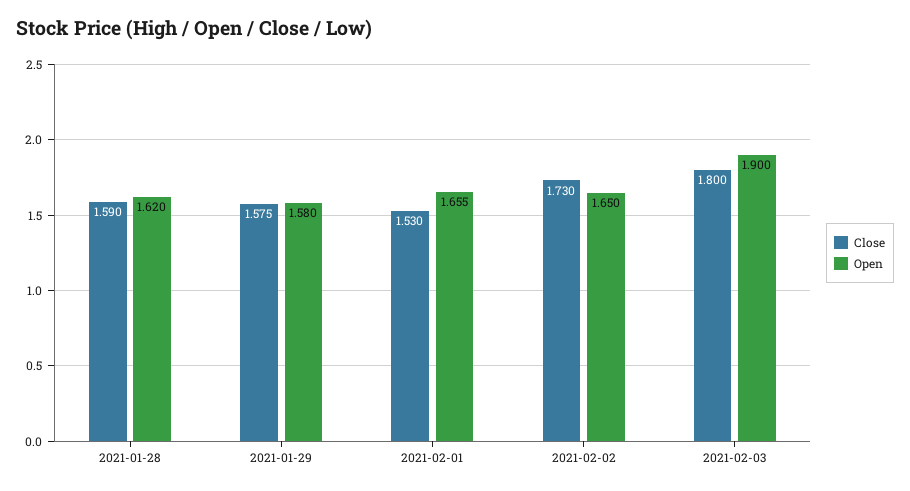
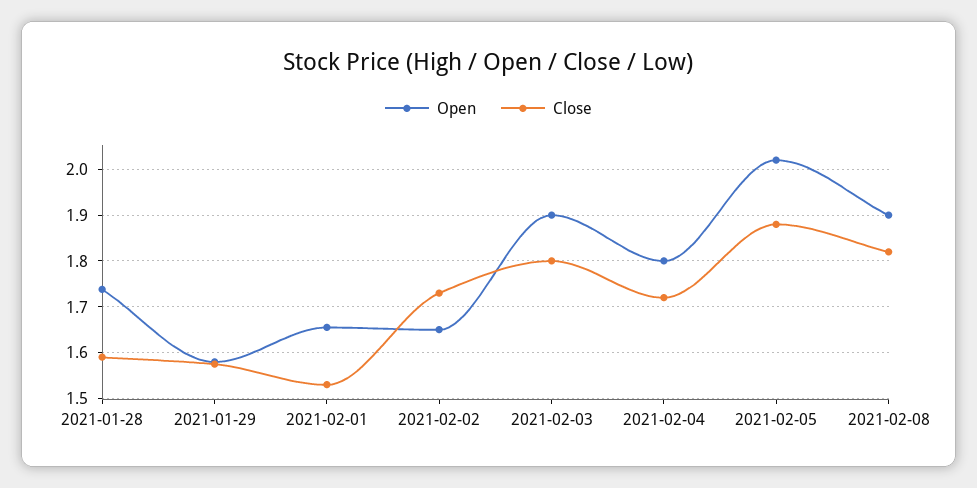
Open, 2021-01-28: 1.62 -> 1.74
Open, 2021-02-04: none -> 1.8
Close, 2021-02-04: none -> 1.72
Open, 2021-02-05: none -> 2.02
Close, 2021-02-05: none -> 1.88
Open, 2021-02-08: none -> 1.9
Close, 2021-02-08: none -> 1.82

